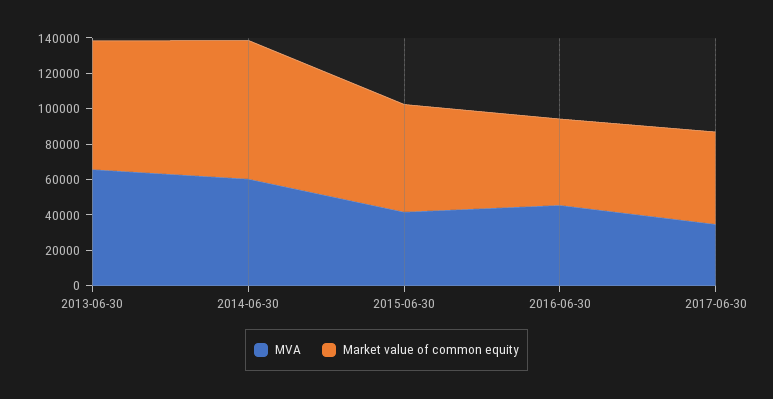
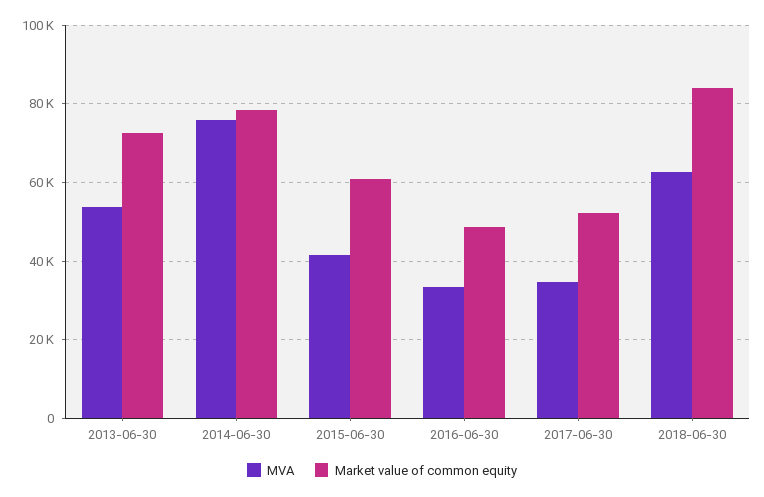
MVA, 2013-06-30: 65000 -> 54000
MVA, 2014-06-30: 60000 -> 76000
MVA, 2016-06-30: 45000 -> 34000
MVA, 2018-06-30: none -> 62000
Market value of common equity, 2018-06-30: none -> 84000

